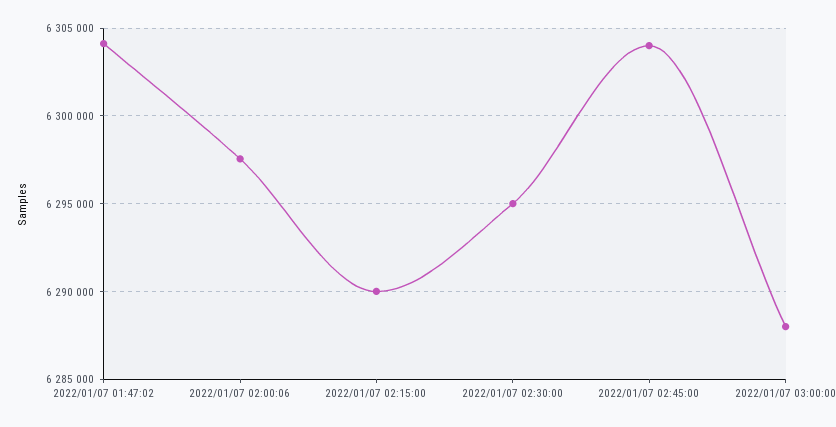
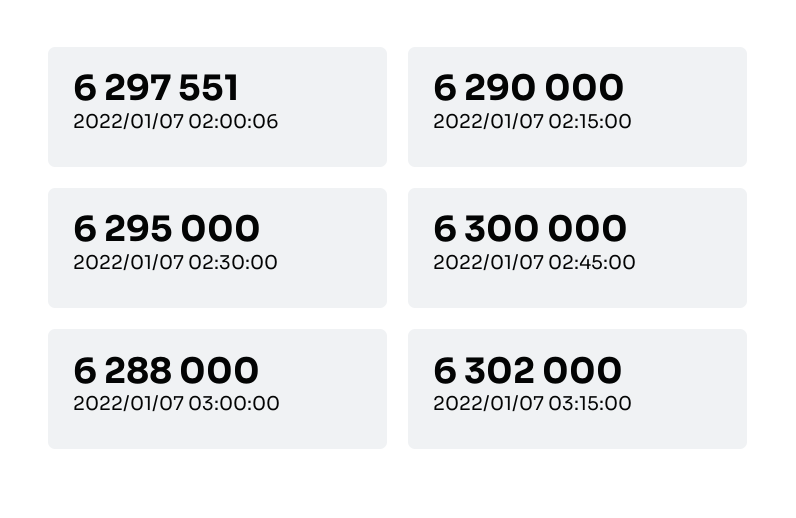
2022/01/07 01:47:02: 6304000 -> none
2022/01/07 02:45:00: 6304000 -> 6300000
2022/01/07 03:15:00: none -> 6302000

